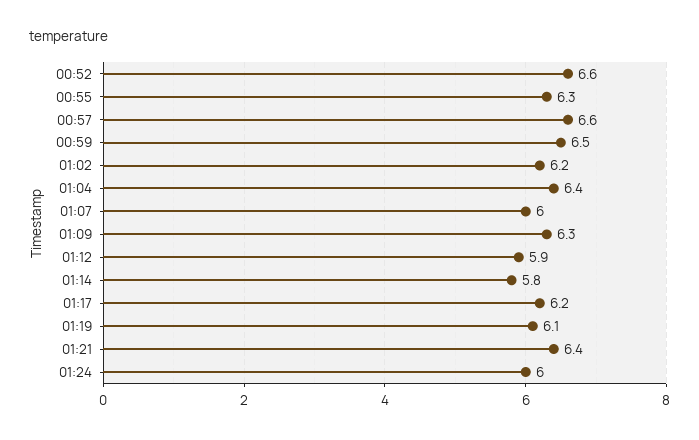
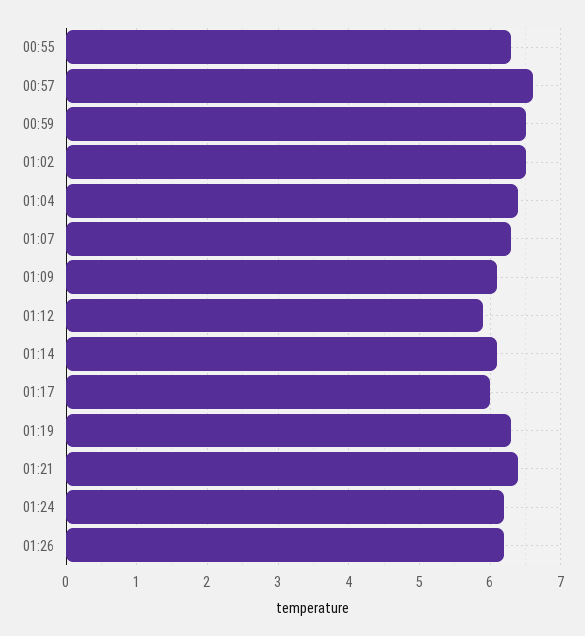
00:52: 6.6 -> none
01:02: 6.2 -> 6.5
01:07: 6 -> 6.3
01:09: 6.3 -> 6.1
01:14: 5.8 -> 6.1
01:17: 6.2 -> 6
01:19: 6.1 -> 6.3
01:24: 6 -> 6.2
01:26: none -> 6.2

